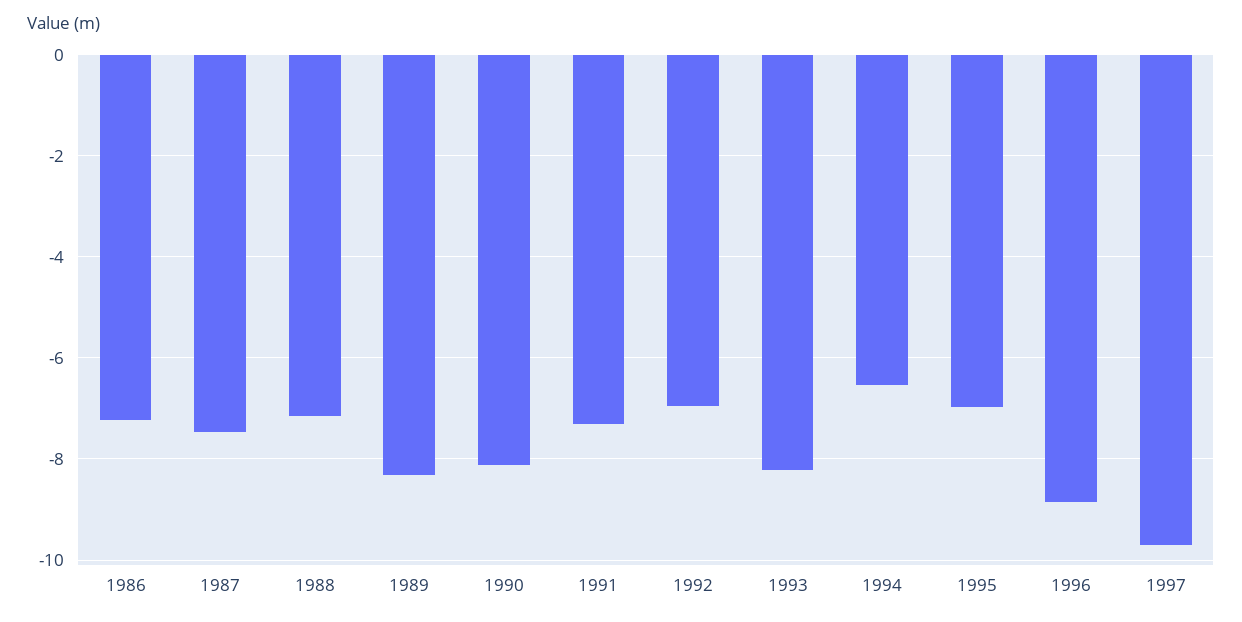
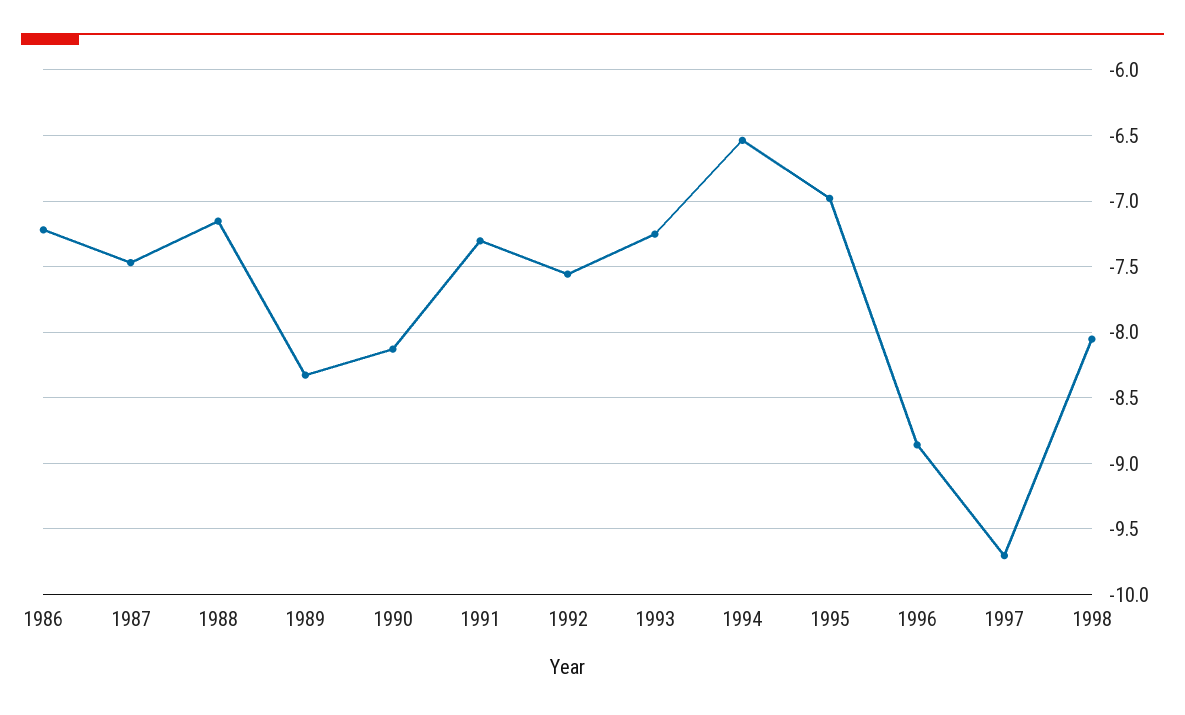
1992: -7 -> -7.55
1993: -8.2 -> -7.25
1998: none -> -8.05

